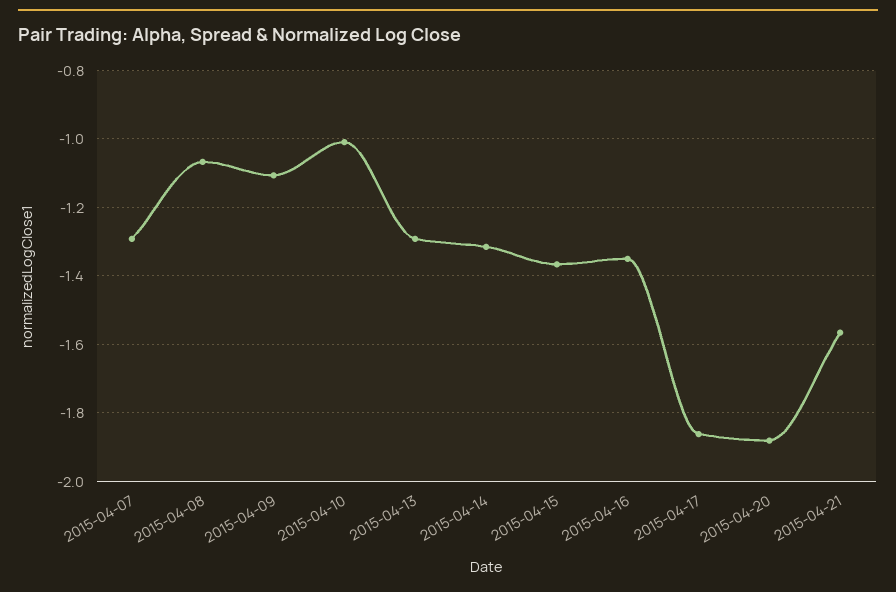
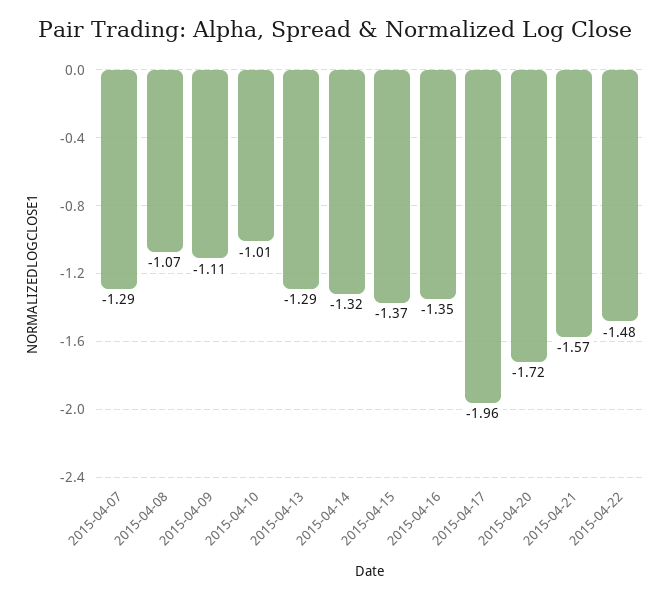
2015-04-17: -1.86 -> -1.96
2015-04-20: -1.88 -> -1.72
2015-04-22: none -> -1.48

